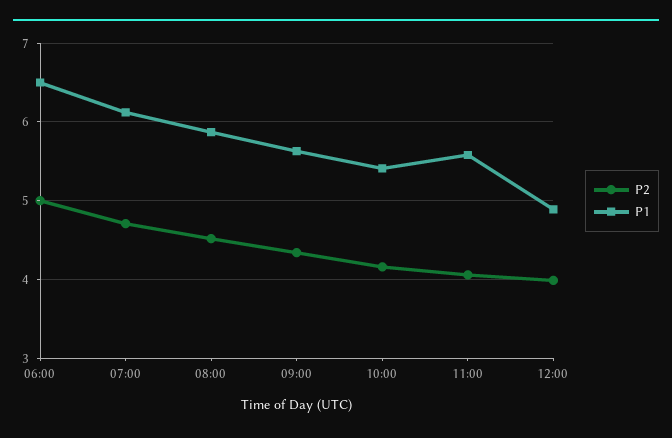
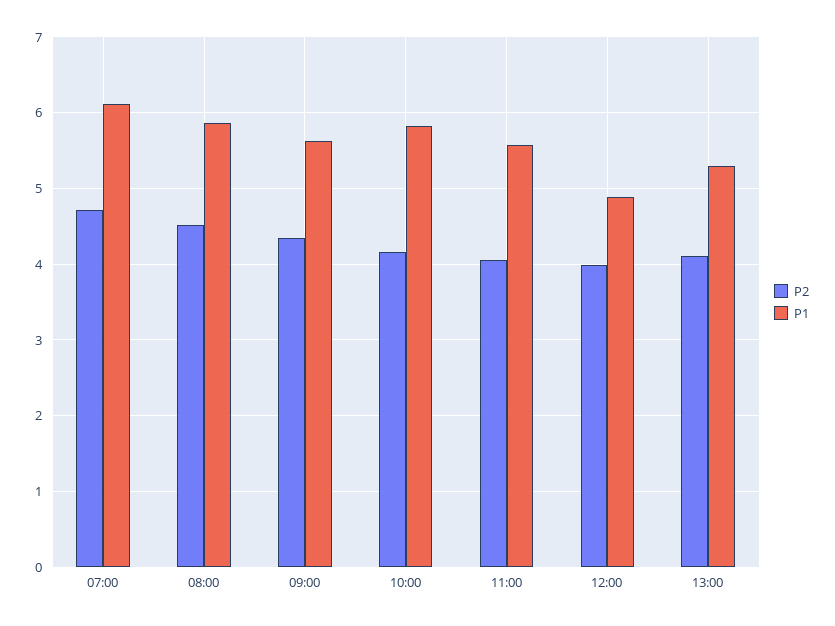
P2, 06:00: 5 -> none
P1, 06:00: 6.5 -> none
P1, 10:00: 5.4 -> 5.8
P2, 13:00: none -> 4.1
P1, 13:00: none -> 5.3

